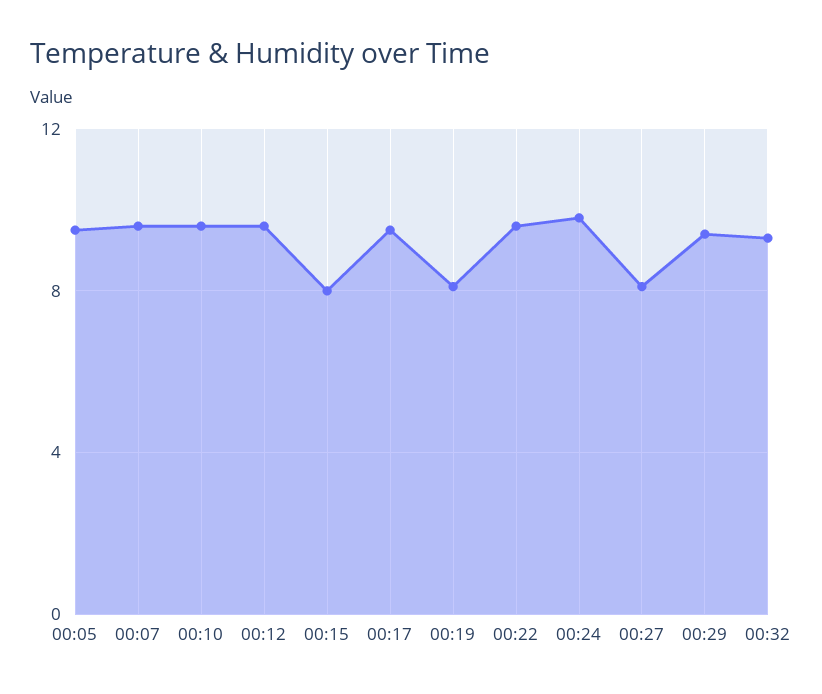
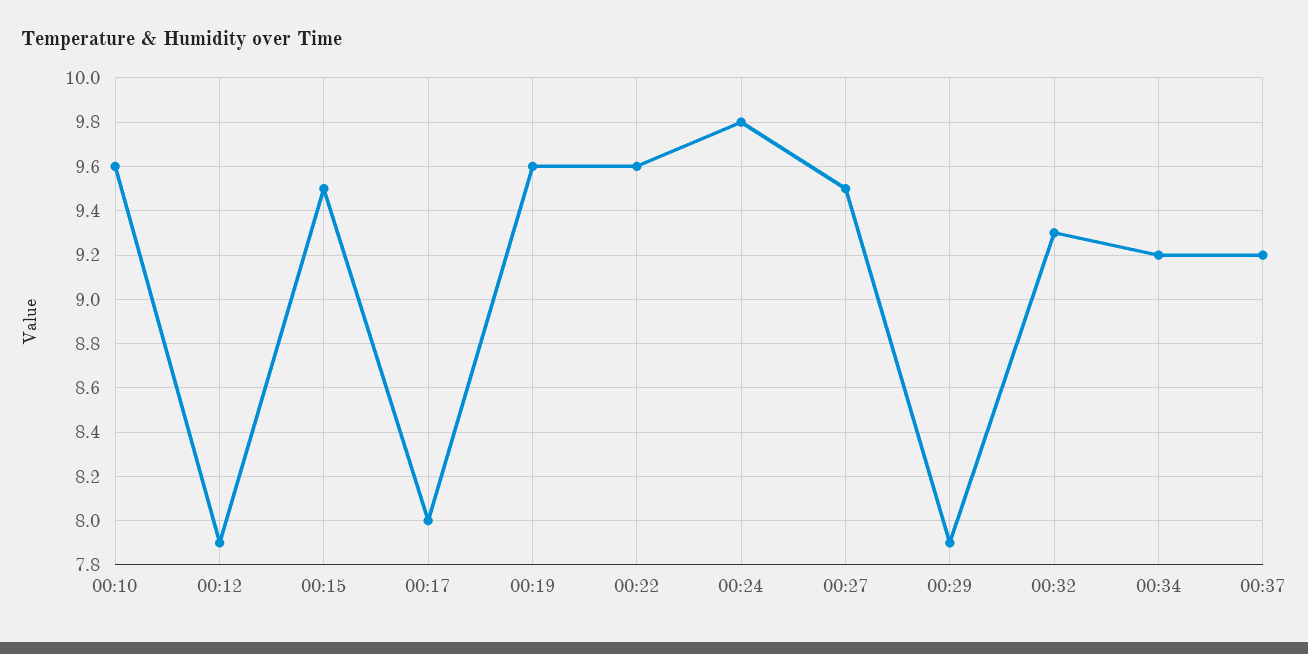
00:05: 9.5 -> none
00:07: 9.5 -> none
00:12: 9.5 -> 7.9
00:15: 8 -> 9.5
00:17: 9.5 -> 8
00:19: 8 -> 9.6
00:27: 8 -> 9.5
00:29: 9.5 -> 7.9
00:34: none -> 9.2
00:37: none -> 9.2

